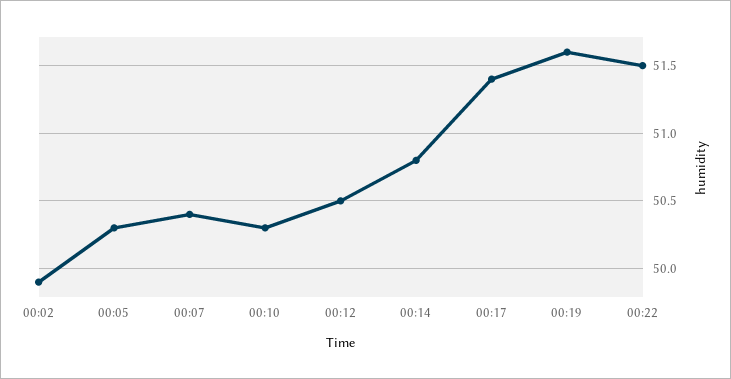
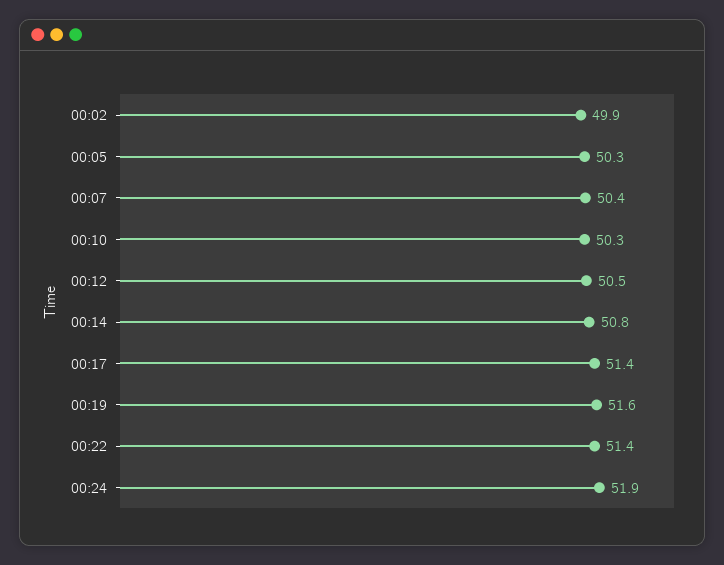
00:22: 51.5 -> 51.4
00:24: none -> 51.9

